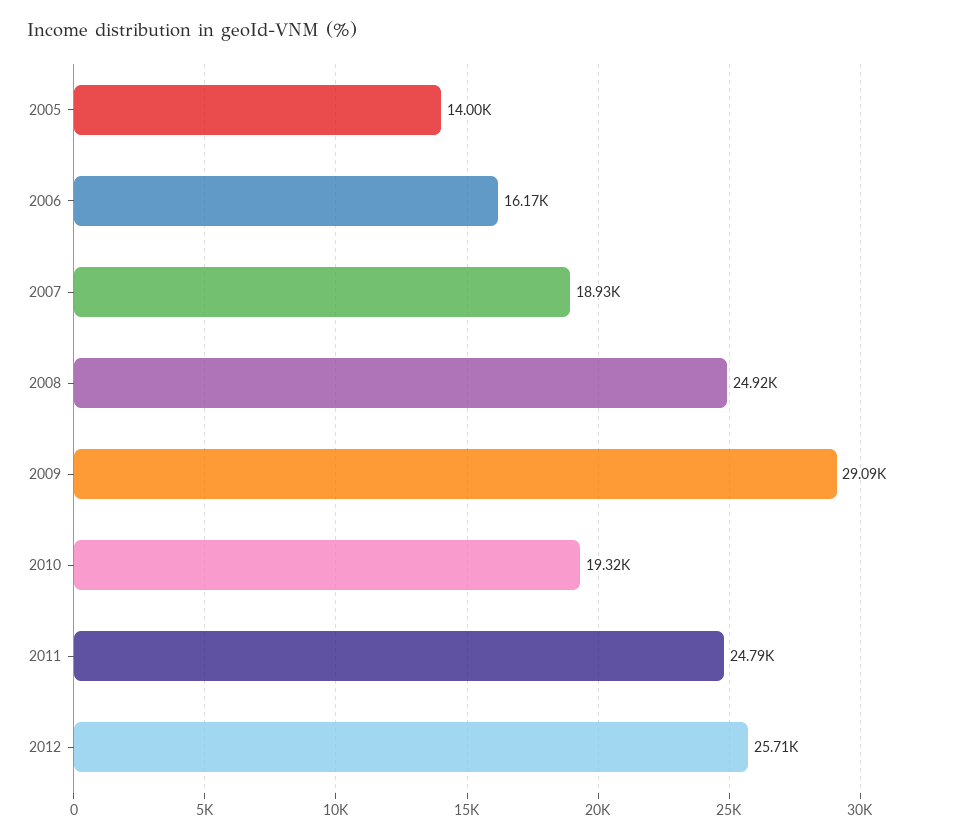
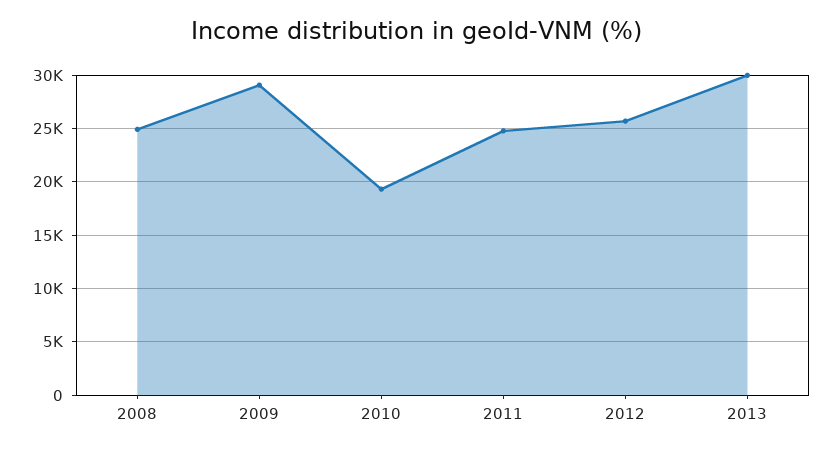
2005: 14000 -> none
2006: 16170 -> none
2007: 18930 -> none
2013: none -> 30000

